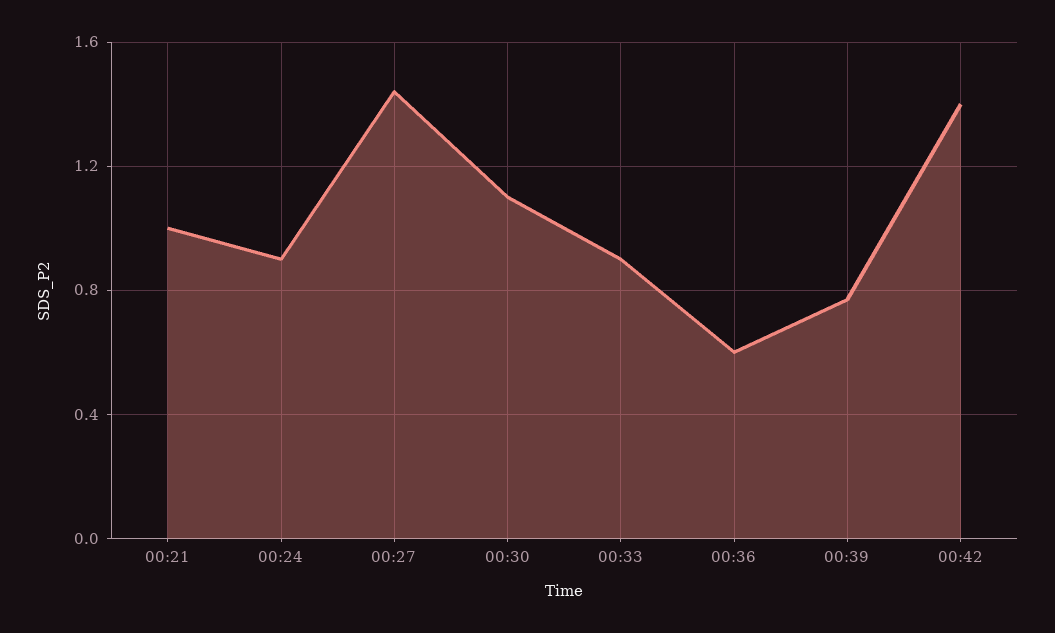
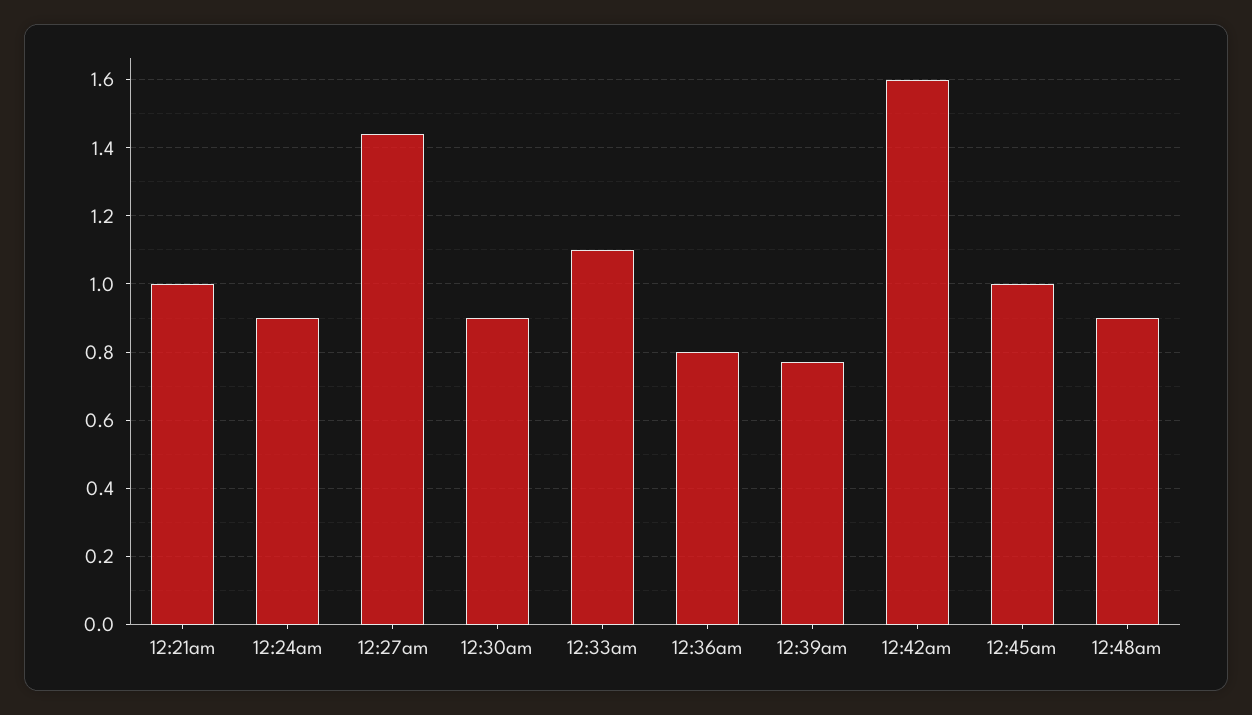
00:30: 1.1 -> 0.9
00:33: 0.9 -> 1.1
00:36: 0.6 -> 0.8
00:42: 1.4 -> 1.6
12:45am: none -> 1
12:48am: none -> 0.9

